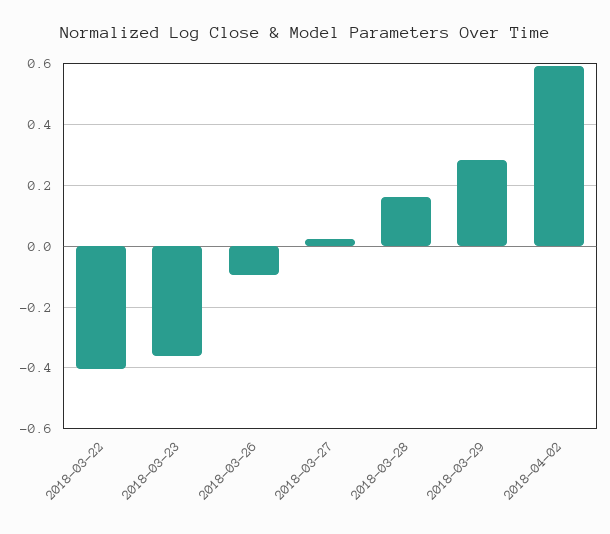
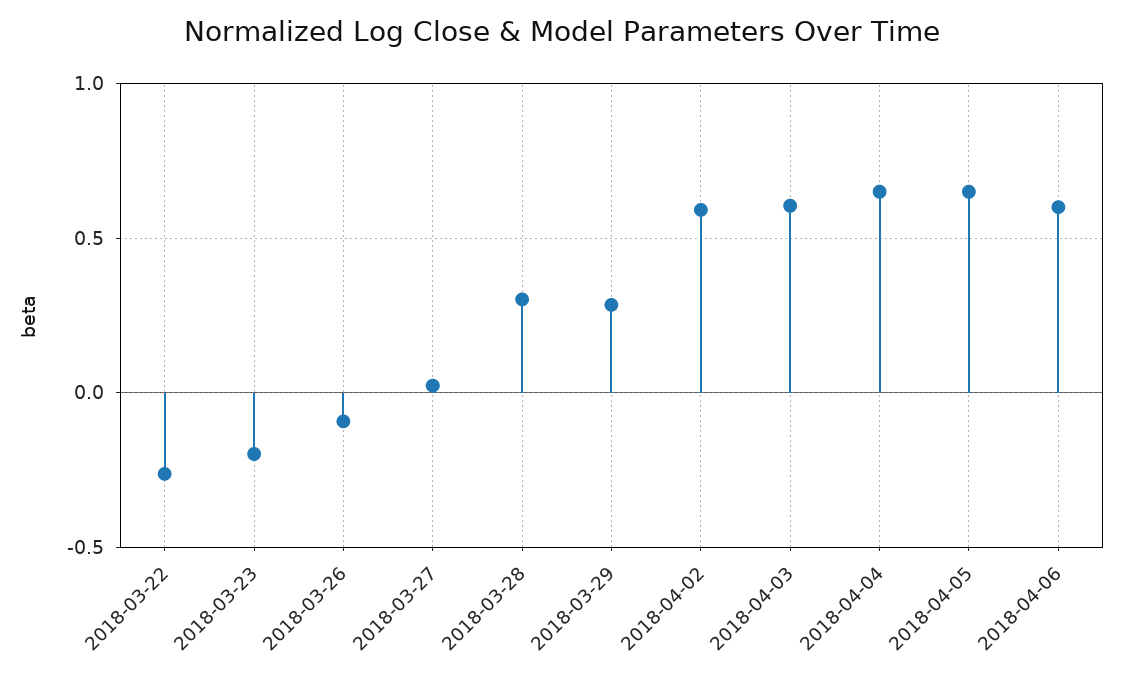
2018-03-22: -0.4 -> -0.25
2018-03-23: -0.36 -> -0.2
2018-03-28: 0.16 -> 0.3
2018-04-03: none -> 0.6
2018-04-04: none -> 0.65
2018-04-05: none -> 0.65
2018-04-06: none -> 0.6

